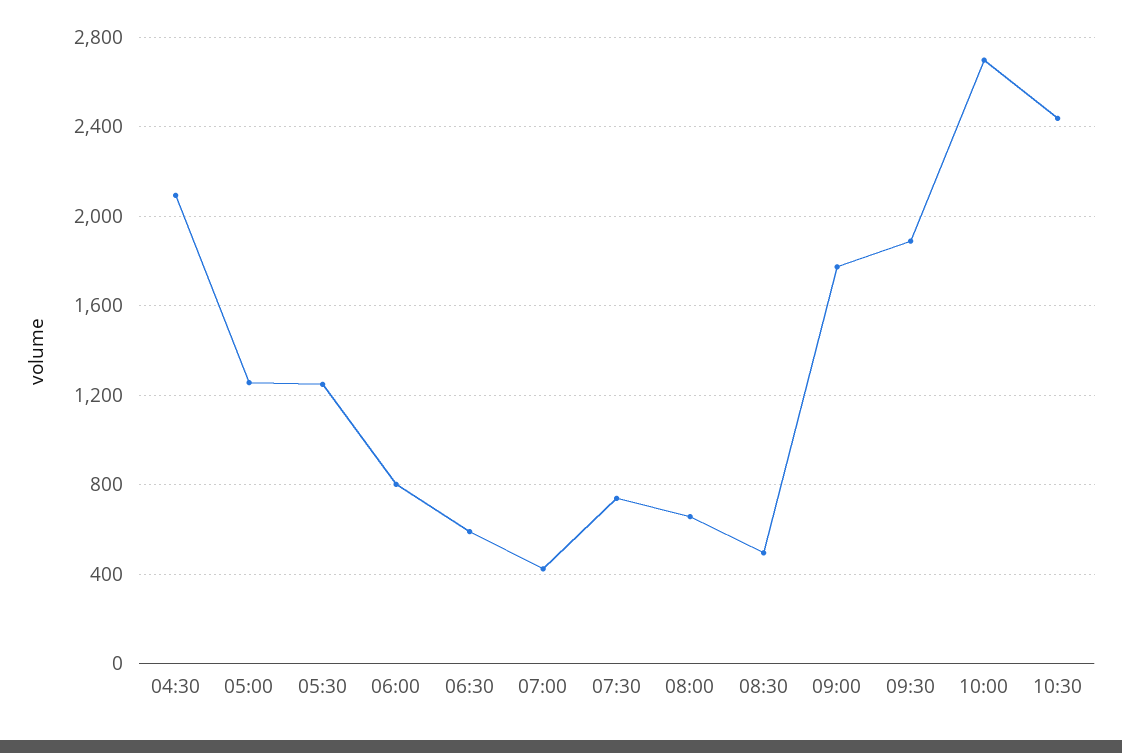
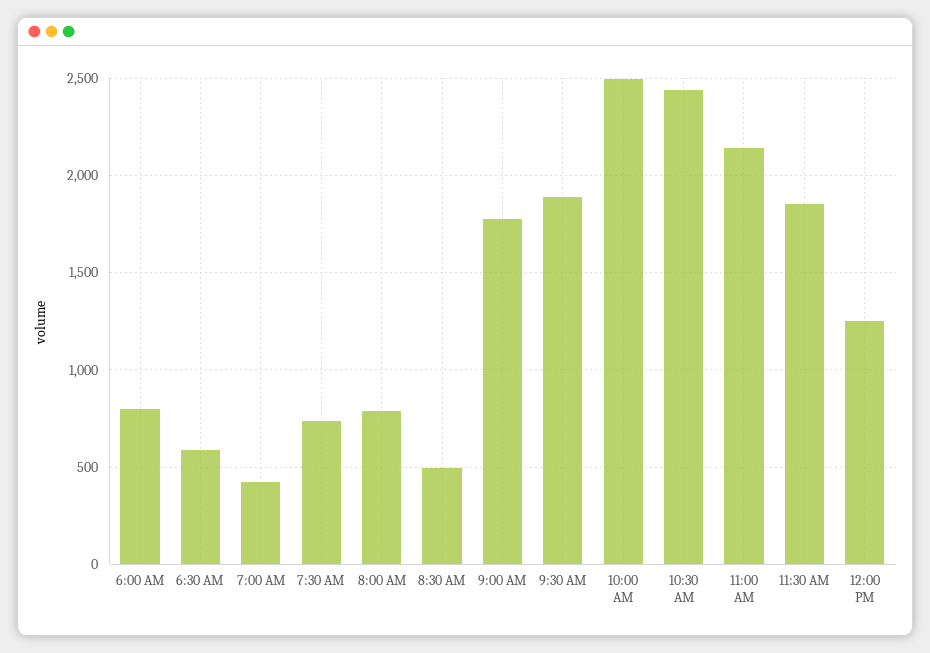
04:30: 2100 -> none
05:00: 1250 -> none
05:30: 1250 -> none
08:00: 650 -> 800
10:00: 2700 -> 2500
11:00 AM: none -> 2150
11:30 AM: none -> 1850
12:00 PM: none -> 1250

